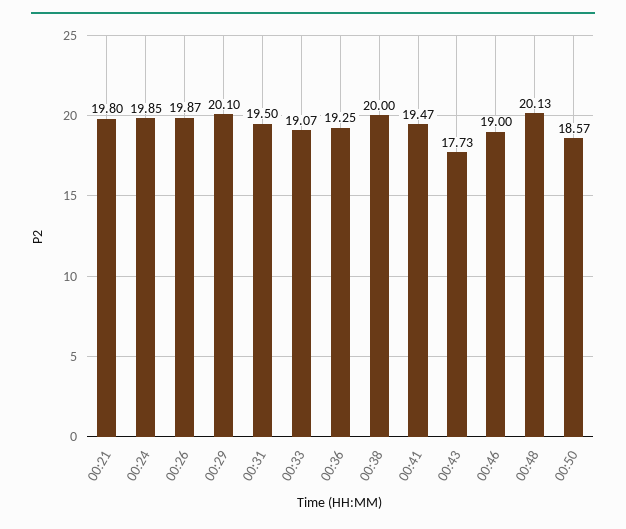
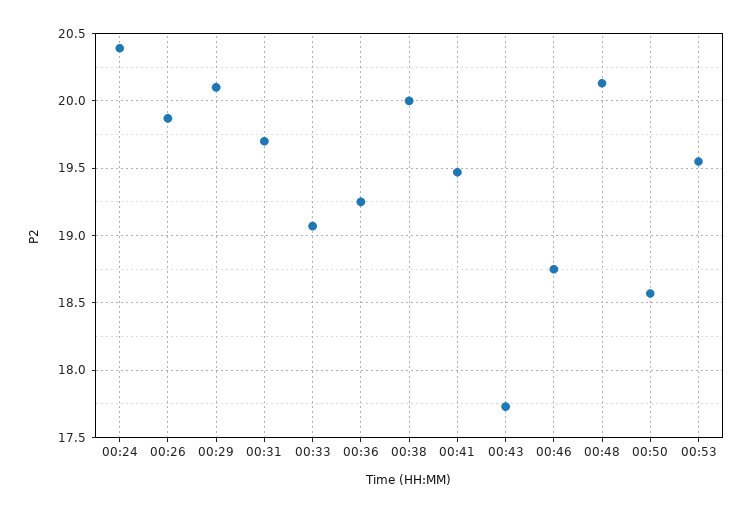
00:21: 19.8 -> none
00:24: 19.85 -> 20.4
00:31: 19.5 -> 19.7
00:46: 19 -> 18.75
00:53: none -> 19.55

